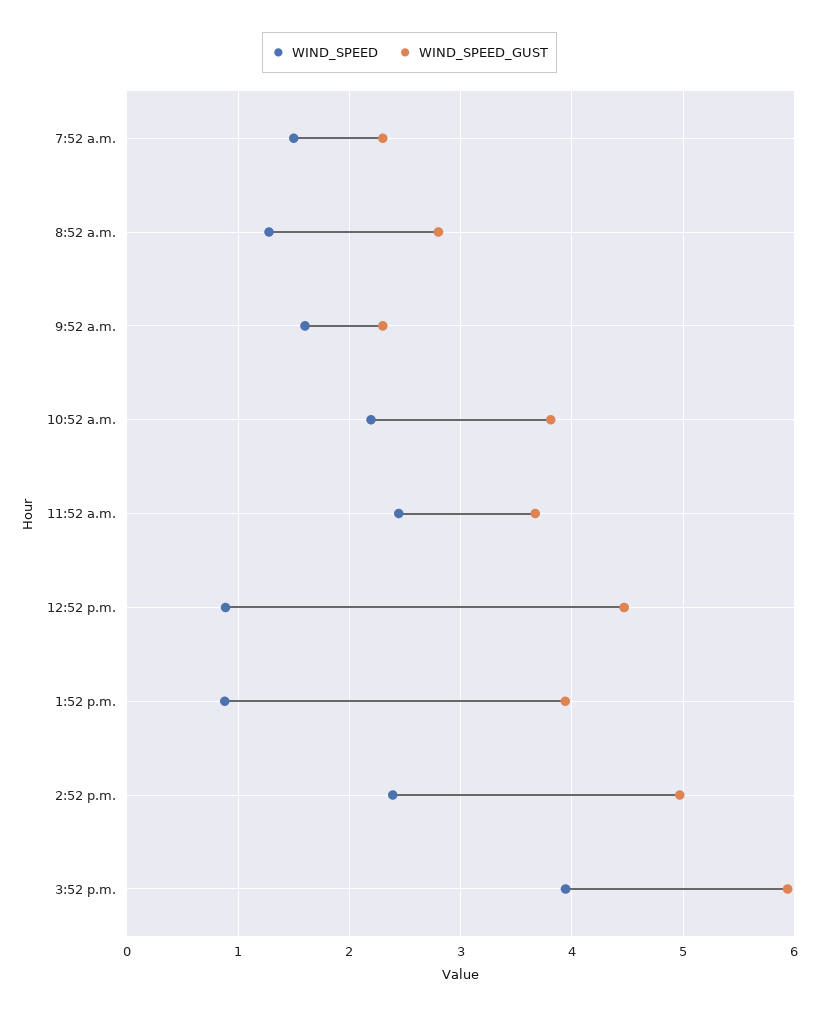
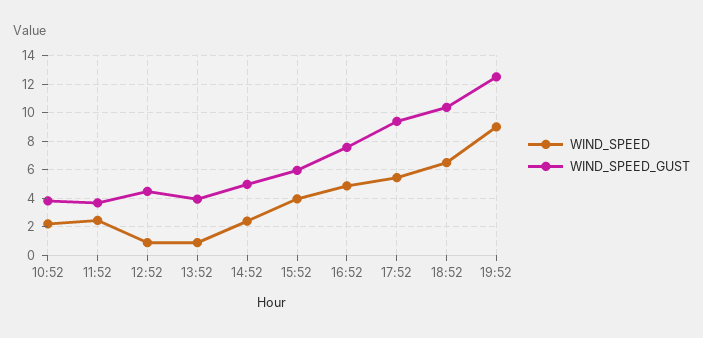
WIND_SPEED, 7:52 a.m.: 1.5 -> none
WIND_SPEED_GUST, 7:52 a.m.: 2.3 -> none
WIND_SPEED, 8:52 a.m.: 1.3 -> none
WIND_SPEED_GUST, 8:52 a.m.: 2.8 -> none
WIND_SPEED, 9:52 a.m.: 1.6 -> none
WIND_SPEED_GUST, 9:52 a.m.: 2.3 -> none
WIND_SPEED, 16:52: none -> 5
WIND_SPEED_GUST, 16:52: none -> 7.5
WIND_SPEED, 17:52: none -> 5.5
WIND_SPEED_GUST, 17:52: none -> 9.5
WIND_SPEED, 18:52: none -> 6.5
WIND_SPEED_GUST, 18:52: none -> 10.5
WIND_SPEED, 19:52: none -> 9
WIND_SPEED_GUST, 19:52: none -> 12.5

